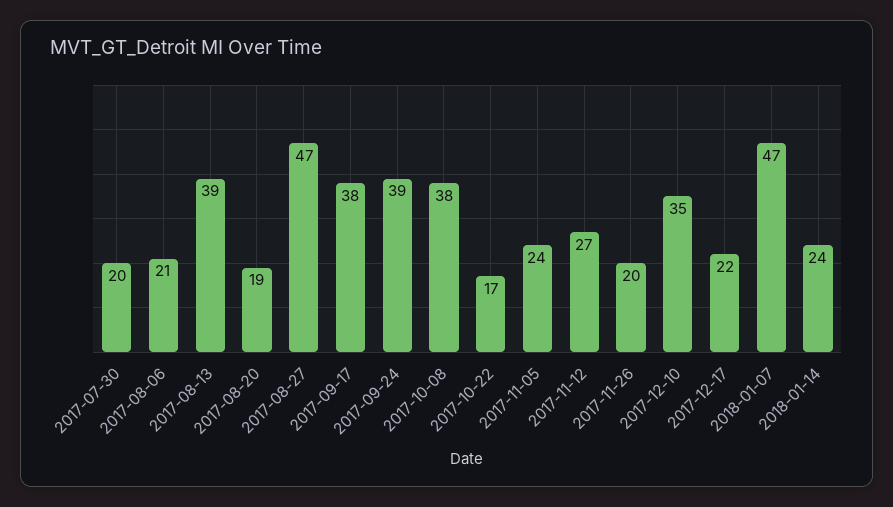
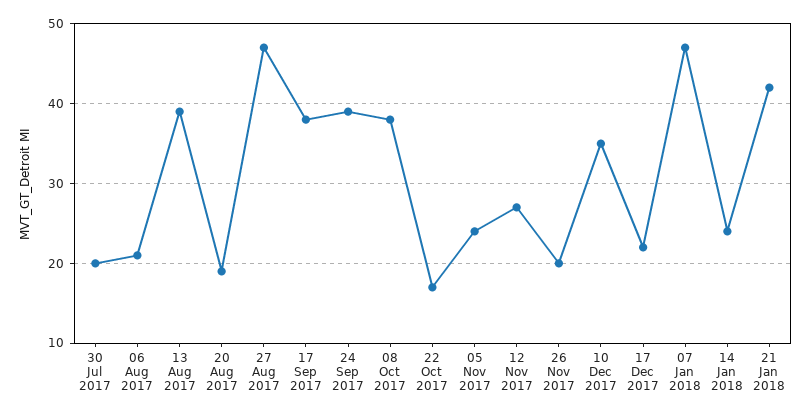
21 Jan 2018: none -> 42

